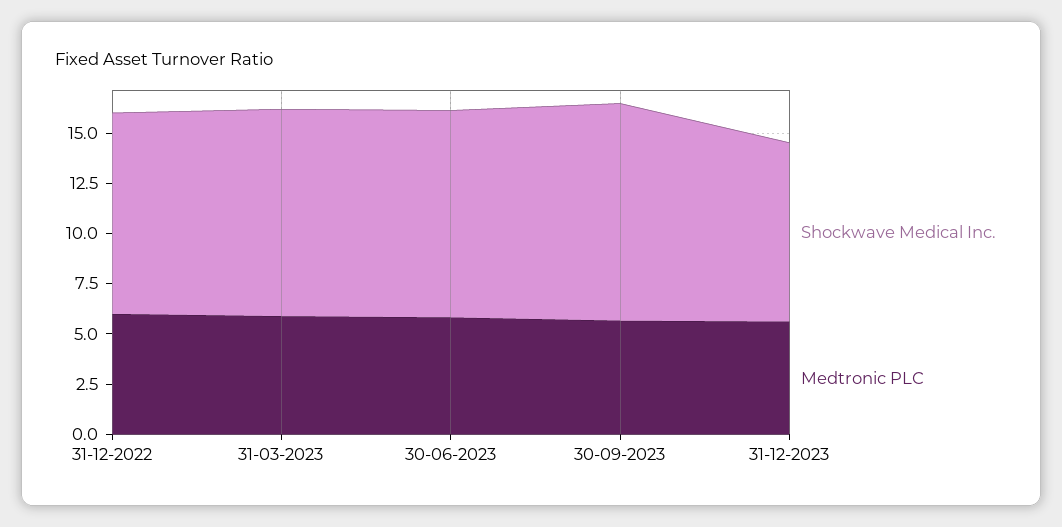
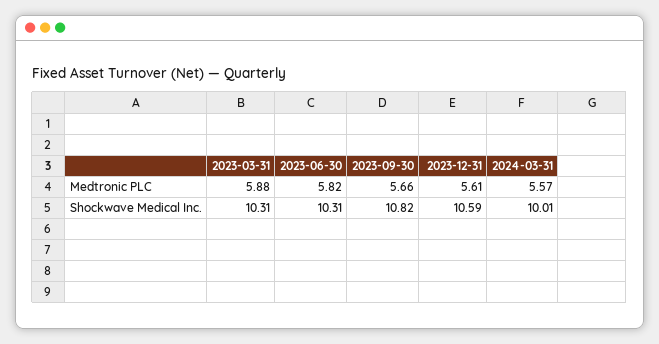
Shockwave Medical Inc., 31-12-2022: 10 -> none
Medtronic PLC, 31-12-2022: 6 -> none
Shockwave Medical Inc., 31-12-2023: 9 -> 10.59
Medtronic PLC, 2024-03-31: none -> 5.57
Shockwave Medical Inc., 2024-03-31: none -> 10.01

